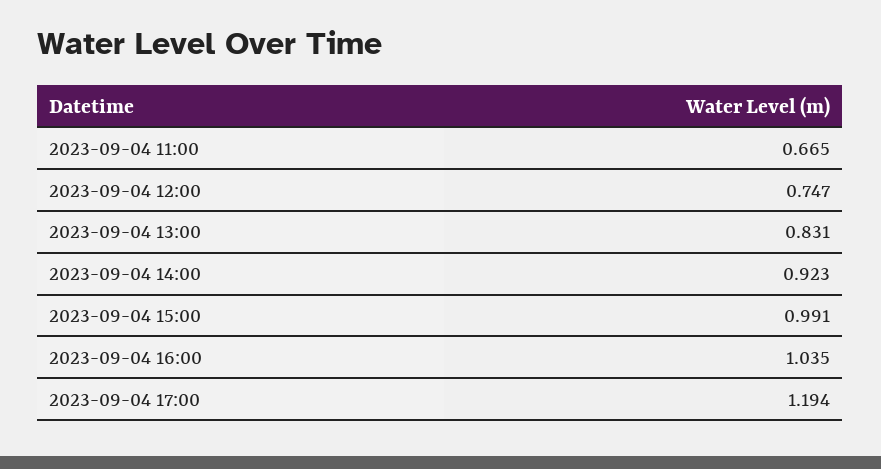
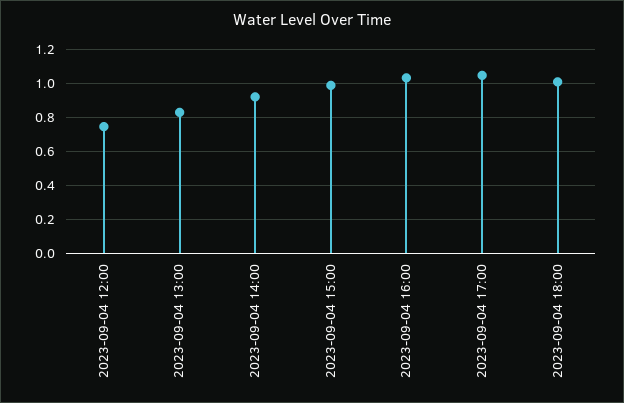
2023-09-04 11:00: 0.665 -> none
2023-09-04 17:00: 1.194 -> 1.05
2023-09-04 18:00: none -> 1

